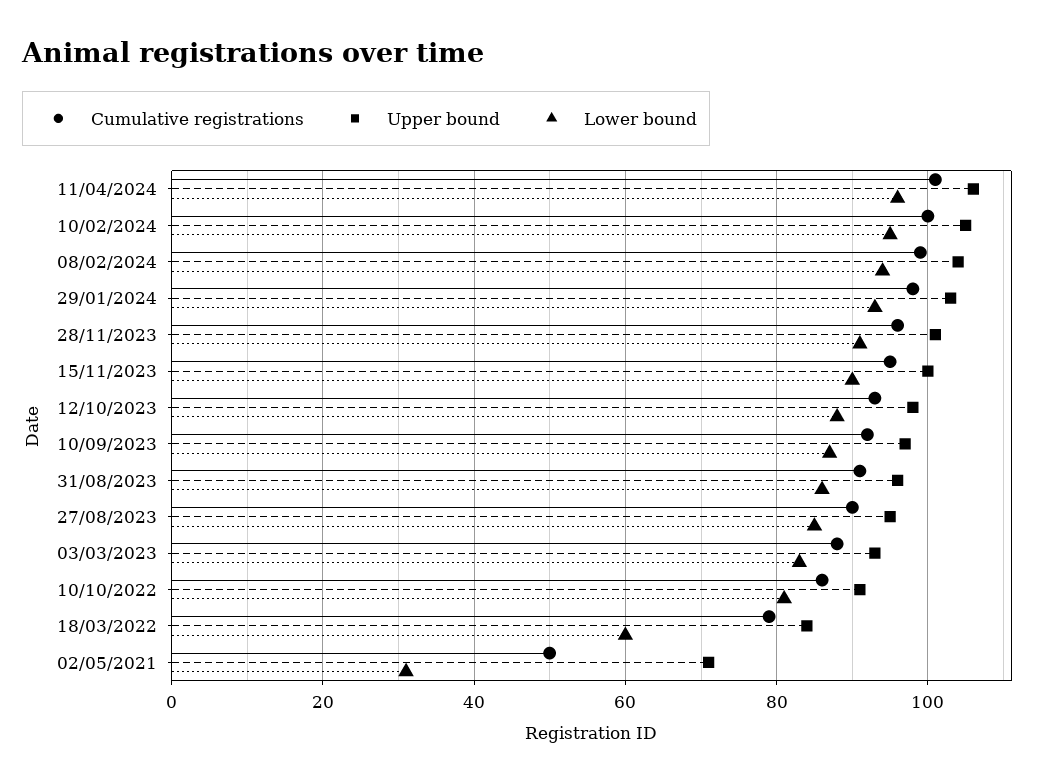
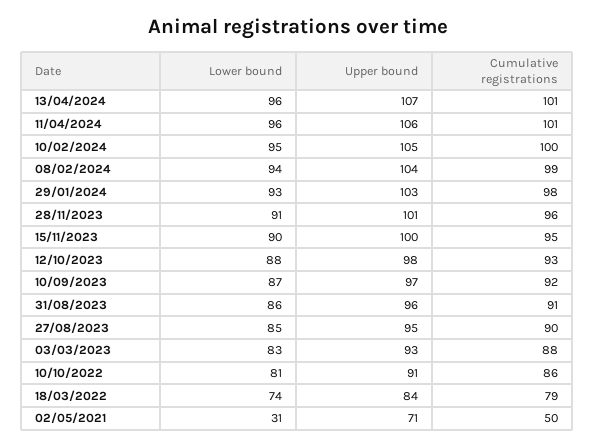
Lower bound, 18/03/2022: 60 -> 74
Lower bound, 13/04/2024: none -> 96
Upper bound, 13/04/2024: none -> 107
Cumulative registrations, 13/04/2024: none -> 101

